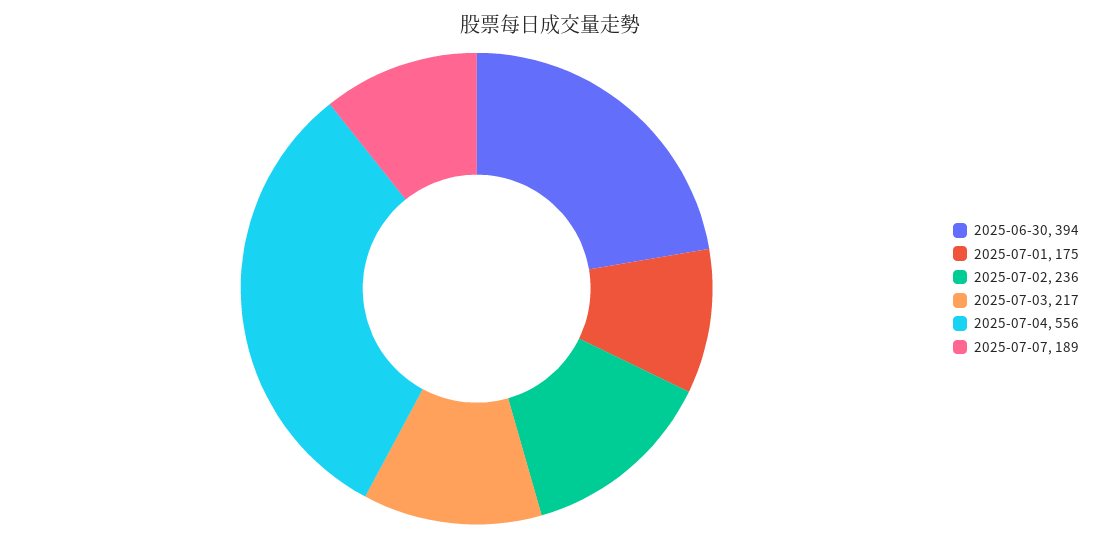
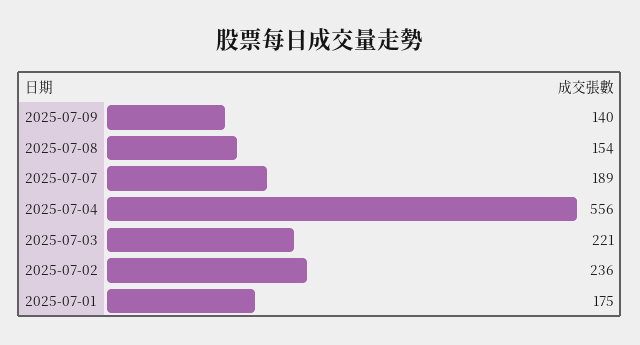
2025-06-30: 394 -> none
2025-07-03: 217 -> 221
2025-07-09: none -> 140
2025-07-08: none -> 154

